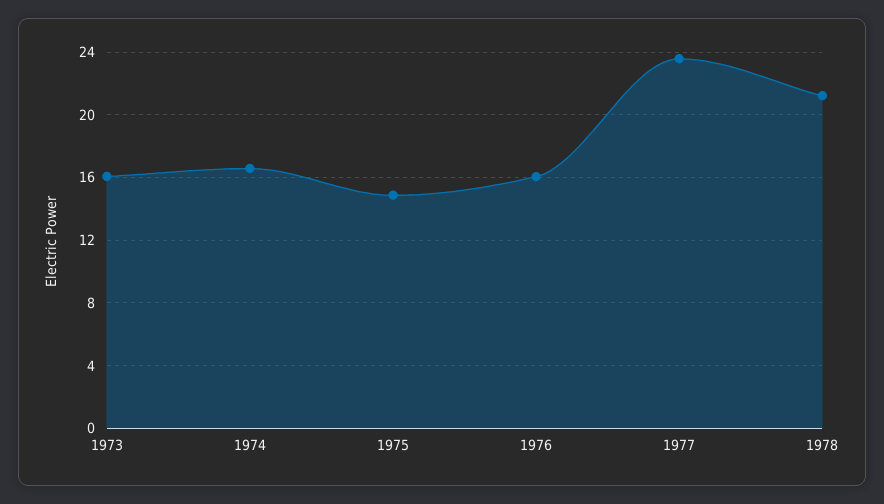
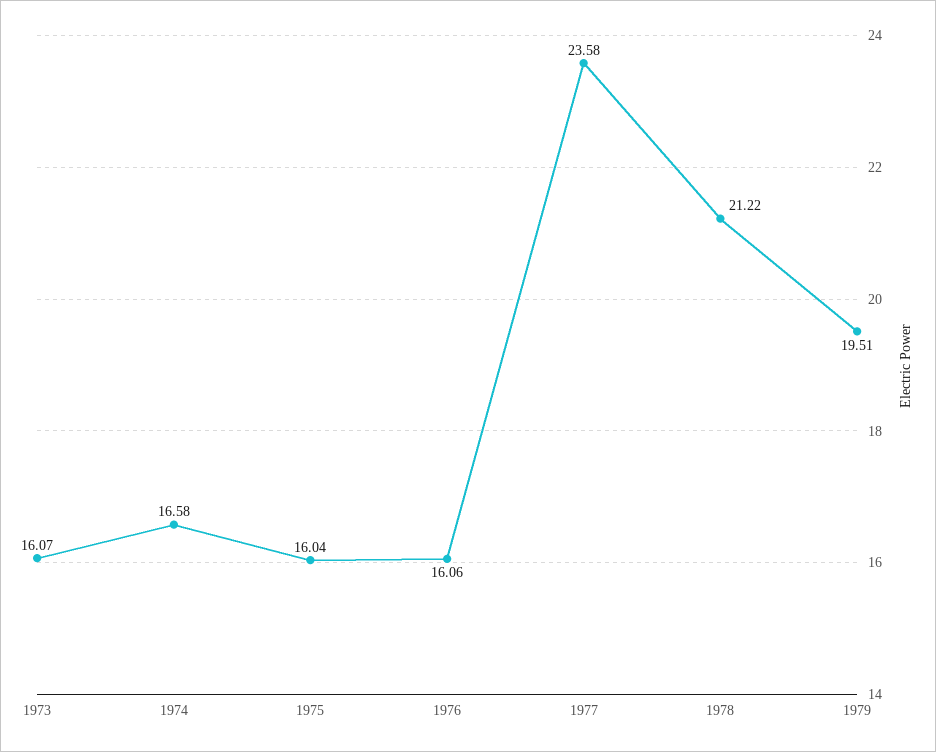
1975: 15 -> 16.04
1979: none -> 19.51

